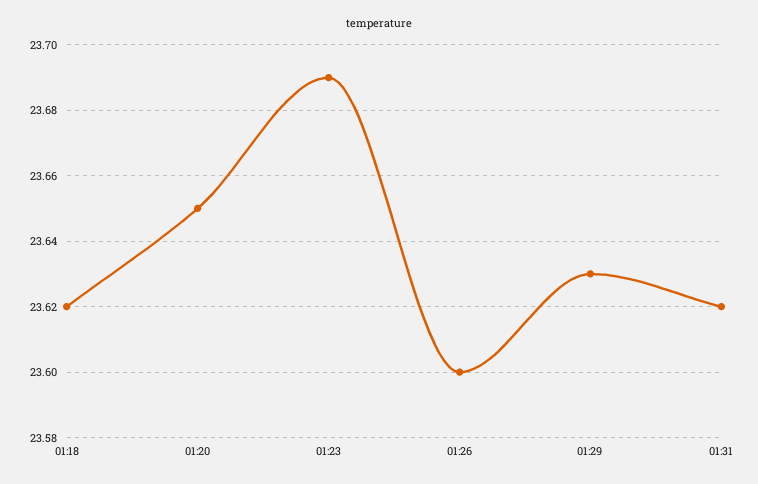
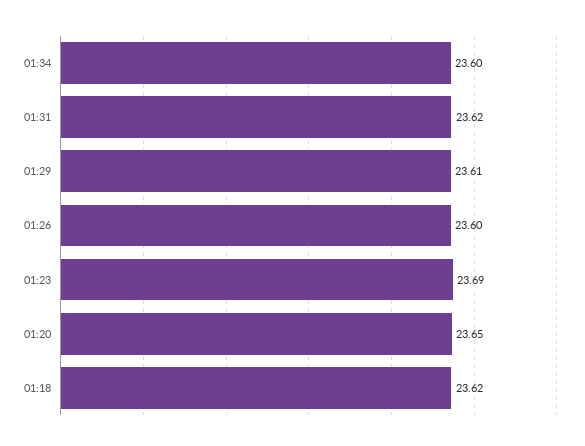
01:29: 23.63 -> 23.61
01:34: none -> 23.6

